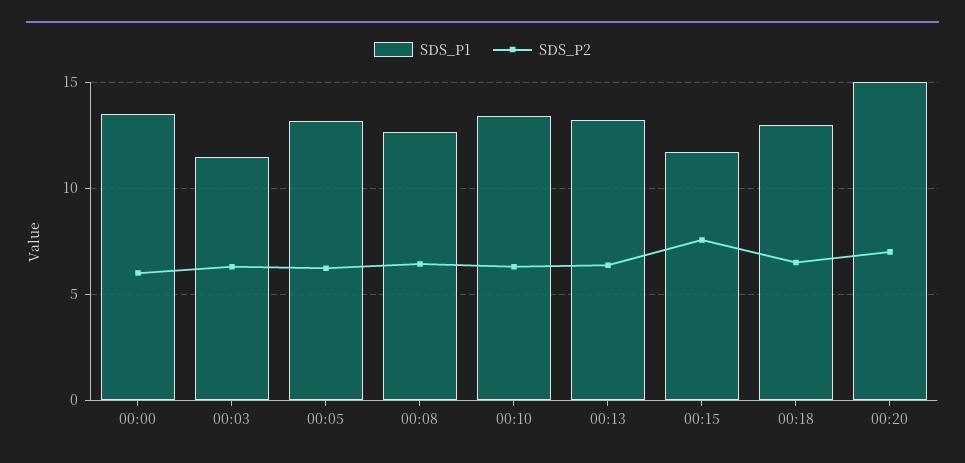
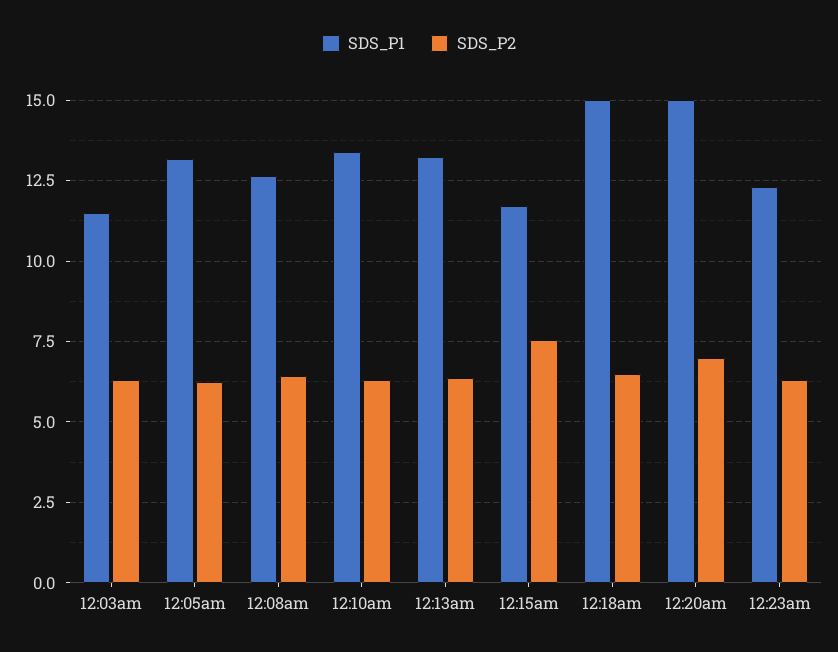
SDS_P1, 00:00: 13.5 -> none
SDS_P2, 00:00: 6 -> none
SDS_P1, 00:18: 13 -> 15
SDS_P1, 12:23am: none -> 12.25
SDS_P2, 12:23am: none -> 6.25

